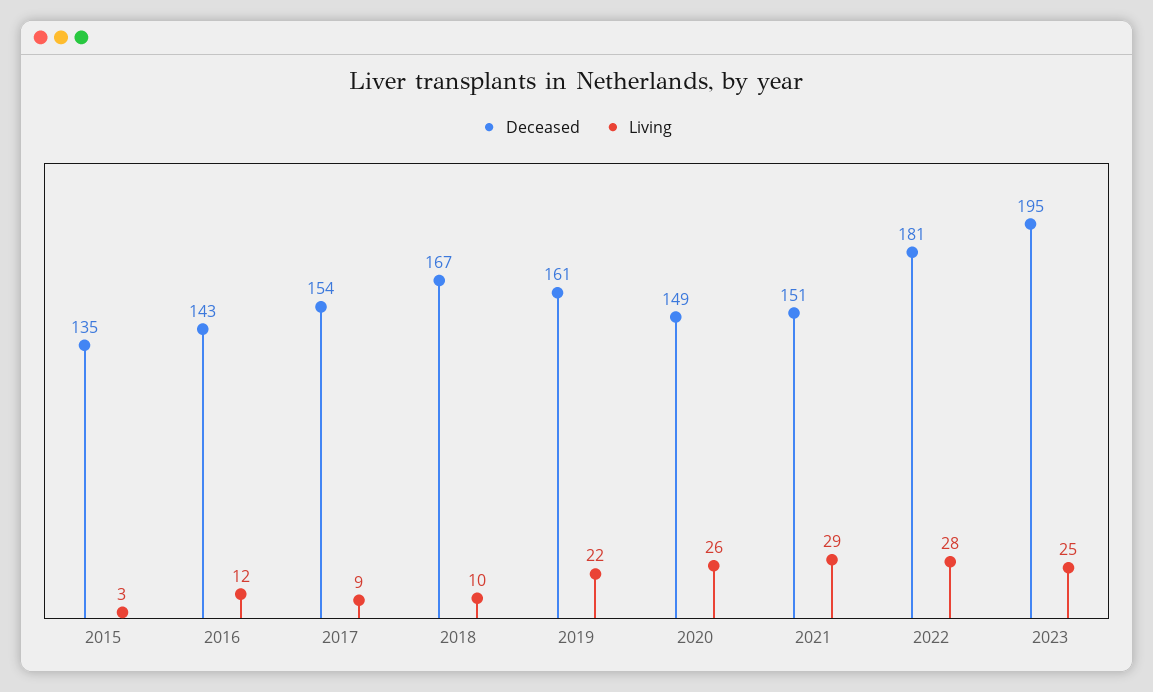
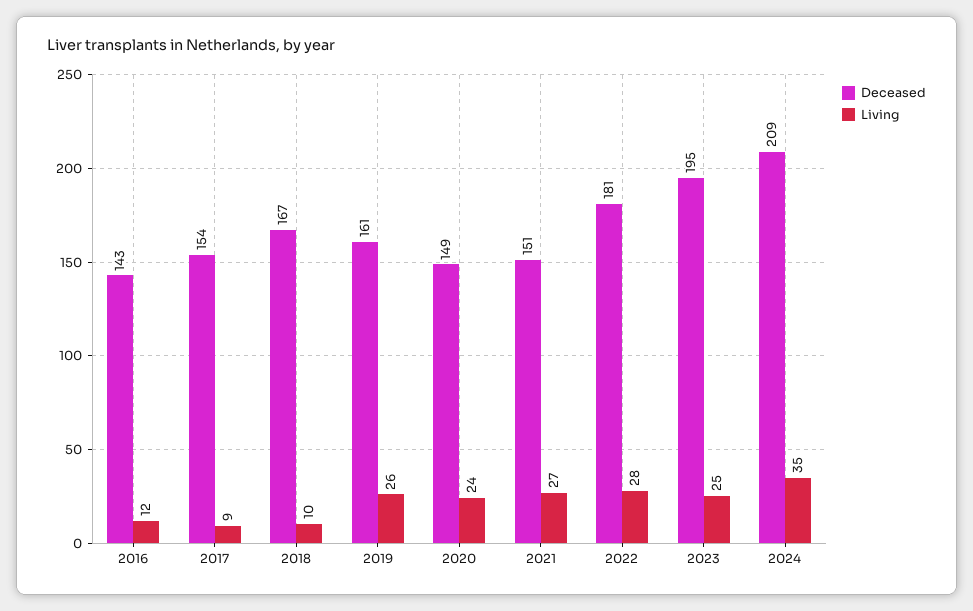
Deceased, 2015: 135 -> none
Living, 2015: 3 -> none
Living, 2019: 22 -> 26
Living, 2020: 26 -> 24
Living, 2021: 29 -> 27
Deceased, 2024: none -> 209
Living, 2024: none -> 35

